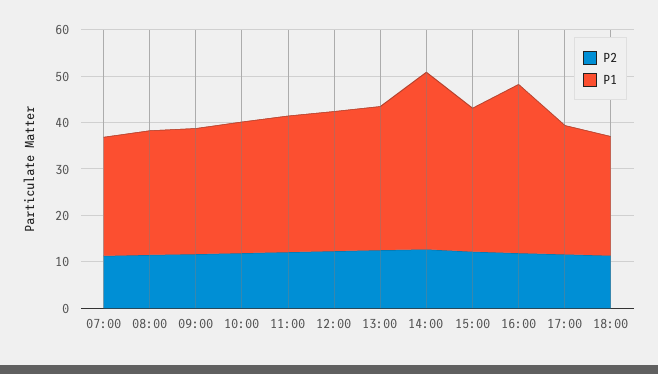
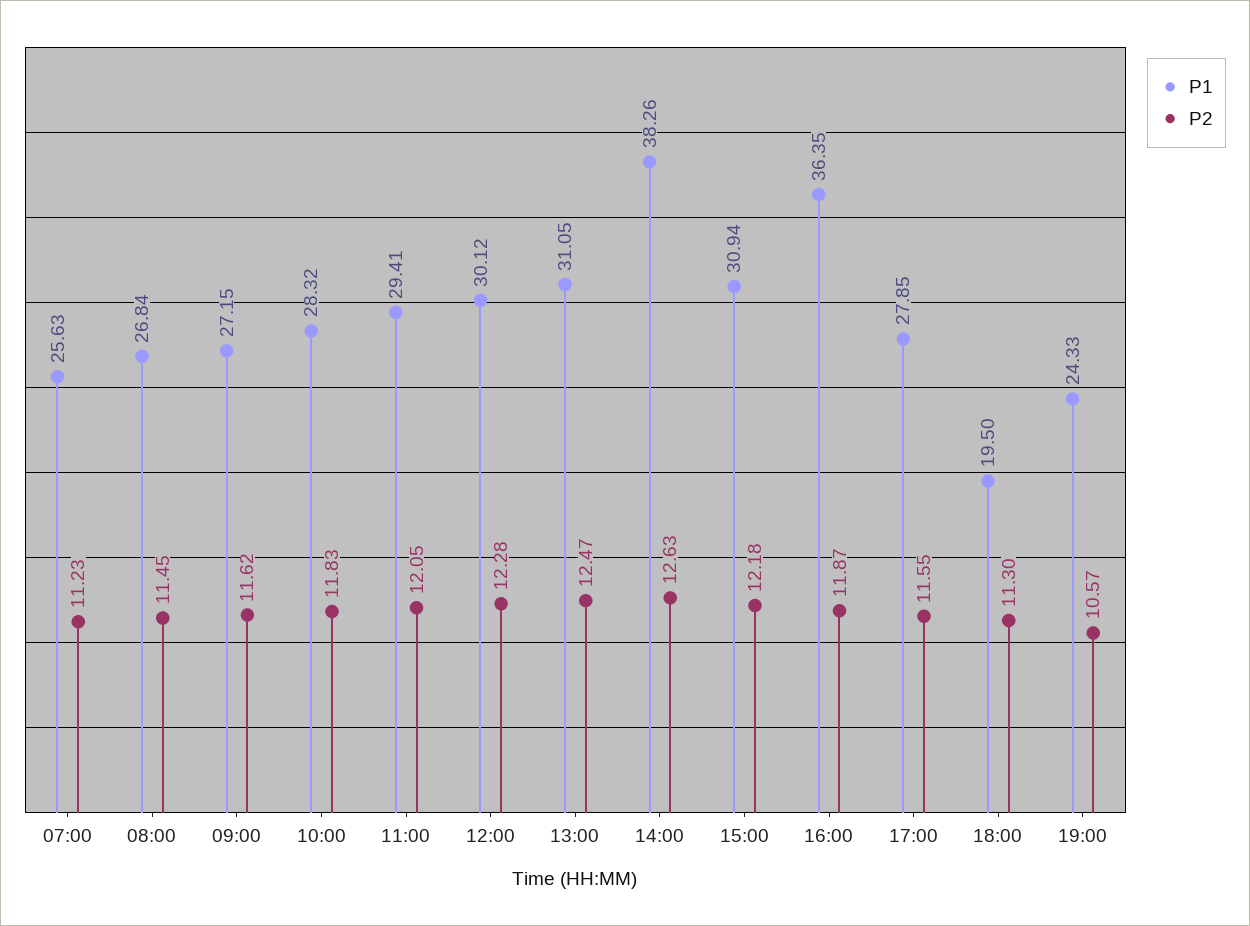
P1, 18:00: 26 -> 19.5
P1, 19:00: none -> 24.33
P2, 19:00: none -> 10.57

